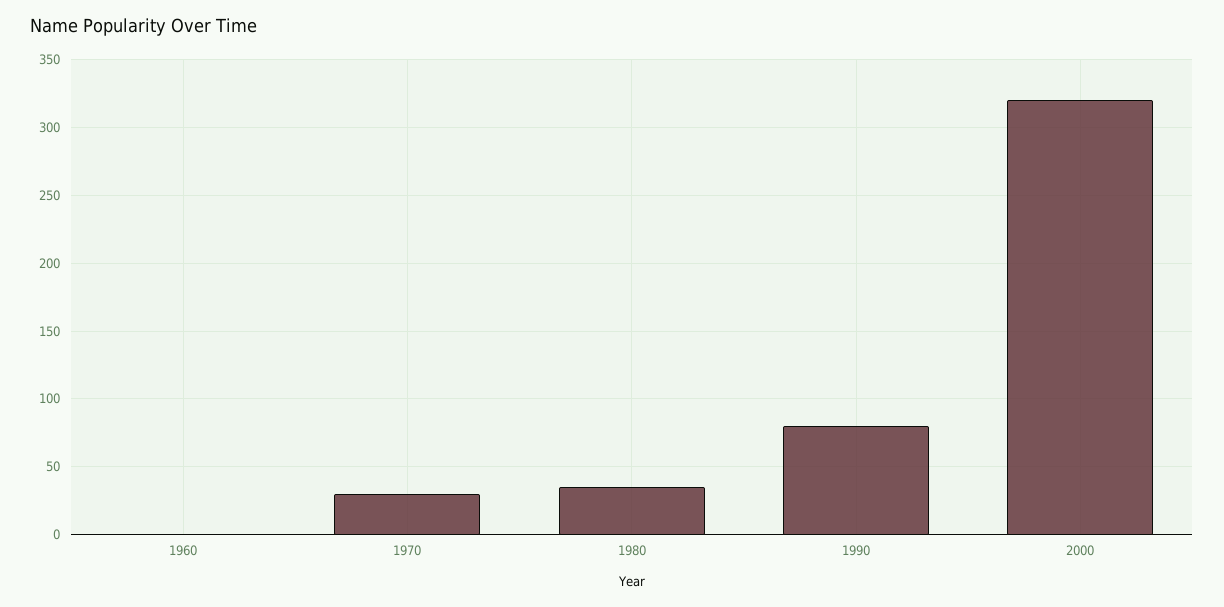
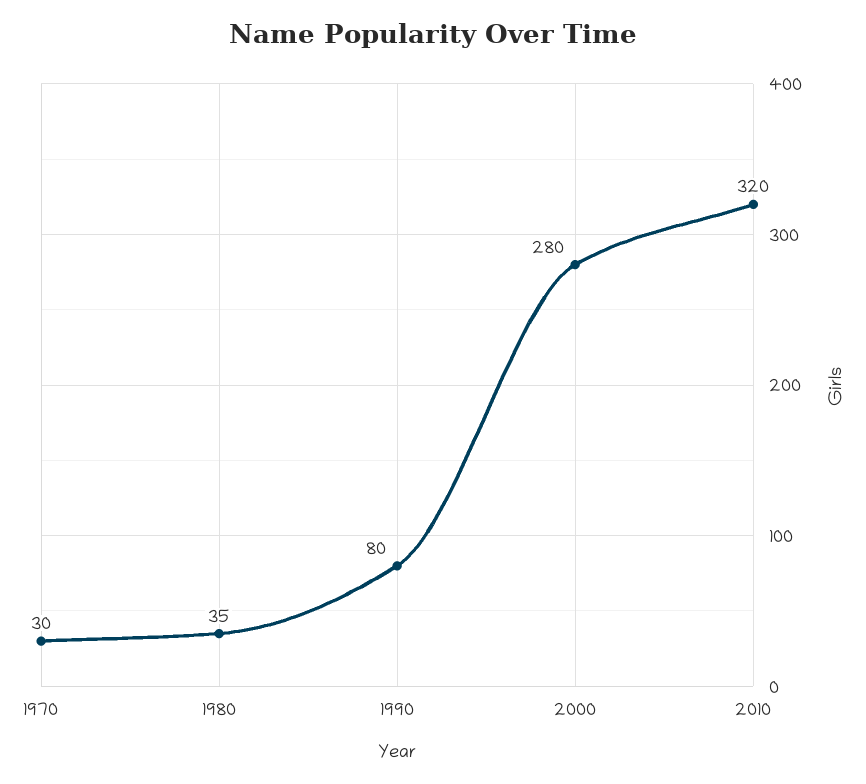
1960: 0 -> none
2000: 320 -> 280
2010: none -> 320

